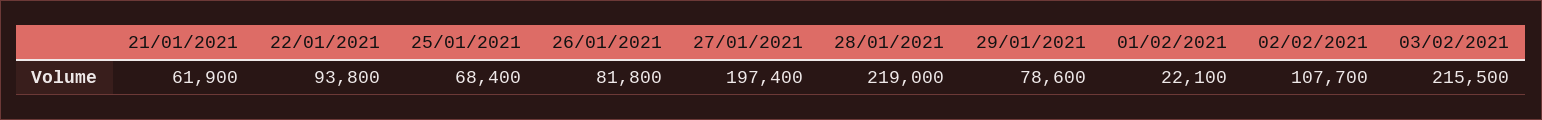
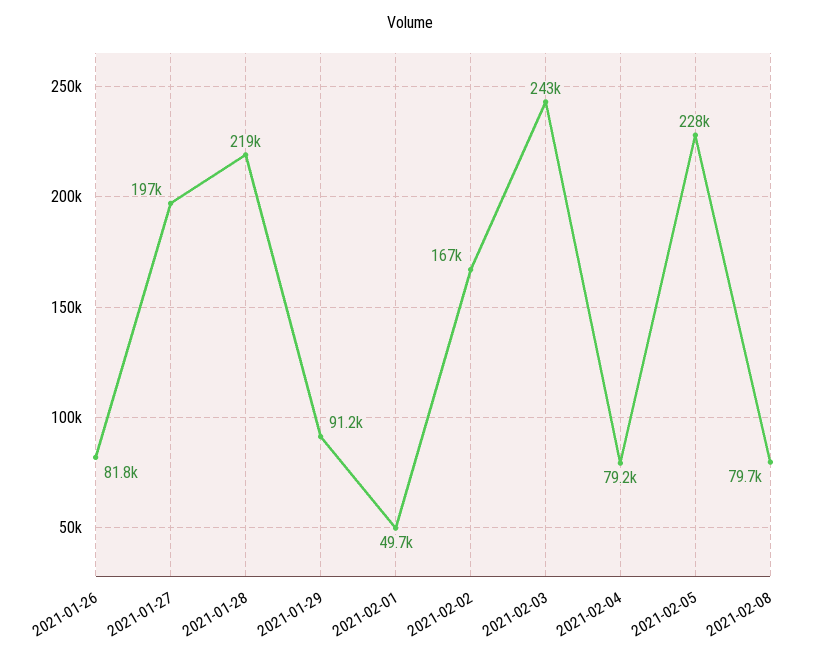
21/01/2021: 61900 -> none
22/01/2021: 93800 -> none
25/01/2021: 68400 -> none
29/01/2021: 78600 -> 91200
01/02/2021: 22100 -> 49700
02/02/2021: 107700 -> 167000
03/02/2021: 215500 -> 243000
2021-02-04: none -> 79200
2021-02-05: none -> 228000
2021-02-08: none -> 79700

